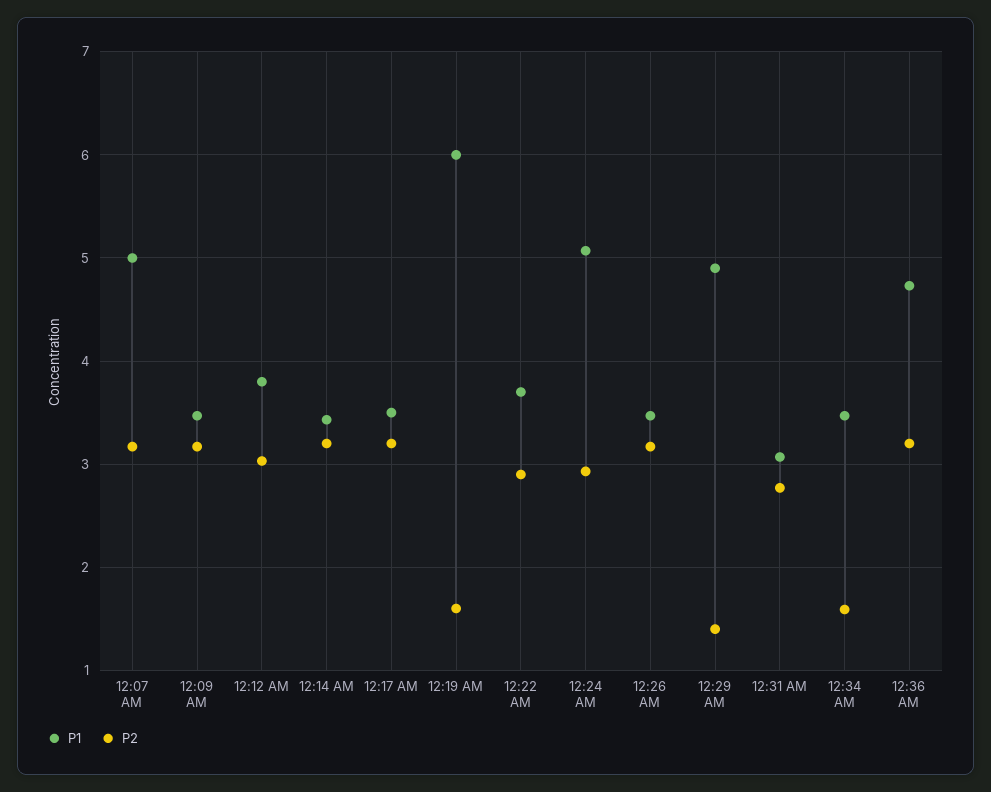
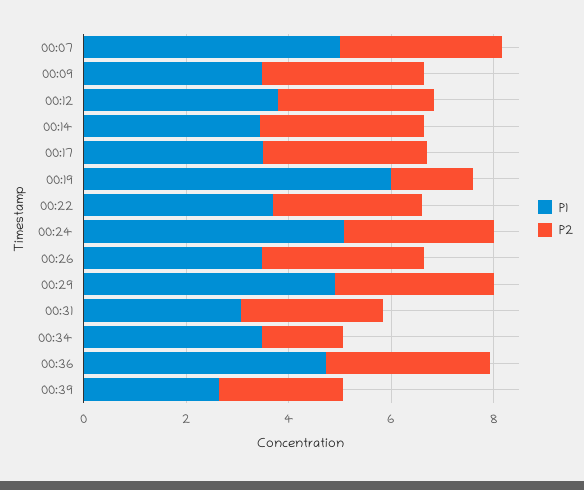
P2, 12:29 AM: 1.4 -> 3
P1, 00:39: none -> 2.5
P2, 00:39: none -> 2.5

